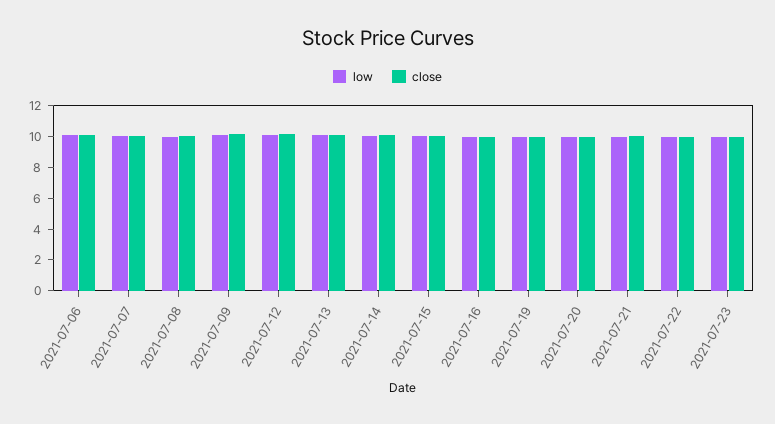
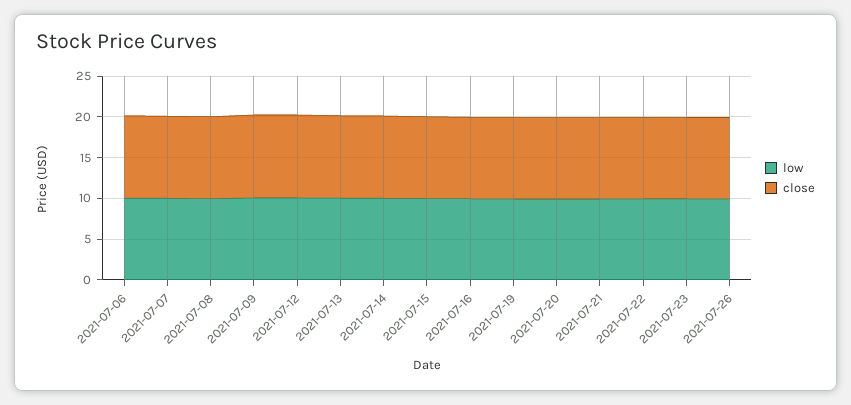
low, 2021-07-26: none -> 10
close, 2021-07-26: none -> 10

